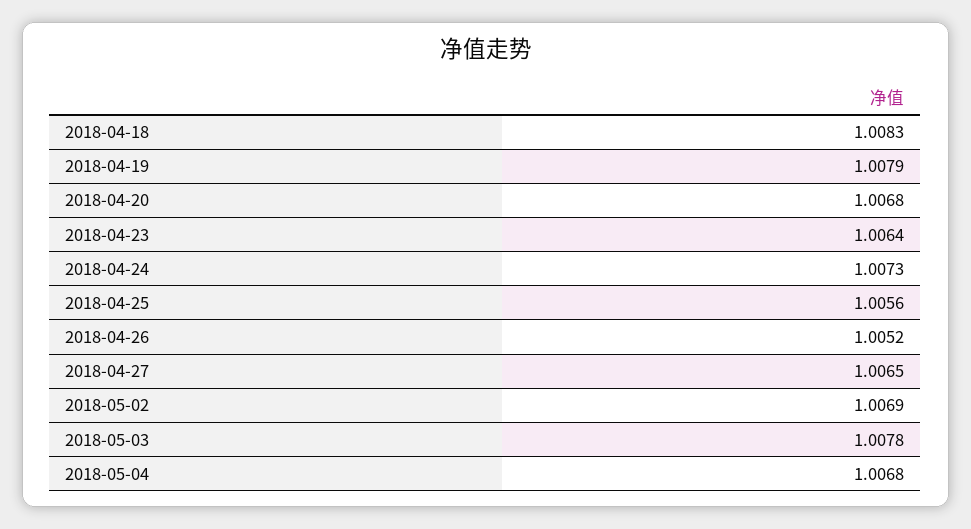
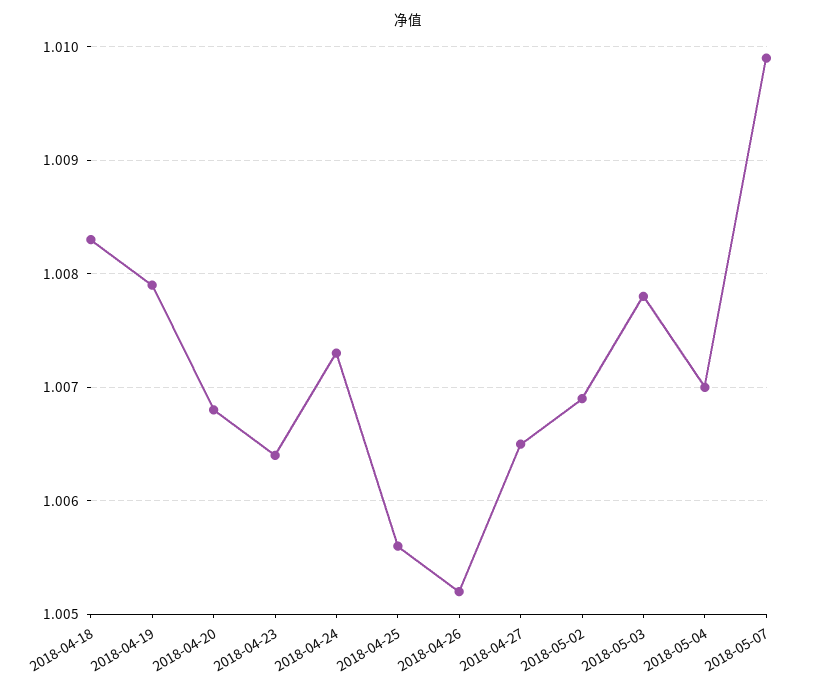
2018-05-04: 1.0068 -> 1.007
2018-05-07: none -> 1.0099

